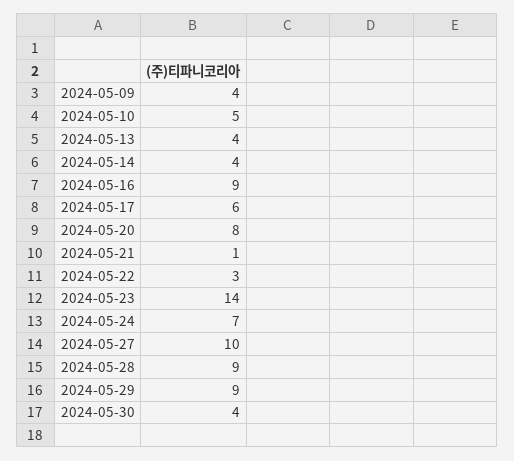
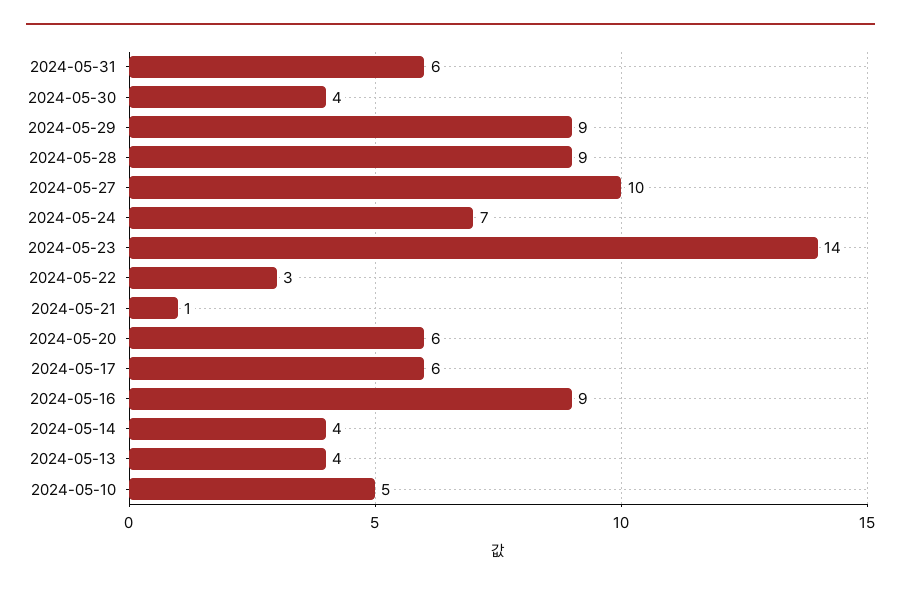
2024-05-09: 4 -> none
2024-05-20: 8 -> 6
2024-05-31: none -> 6

